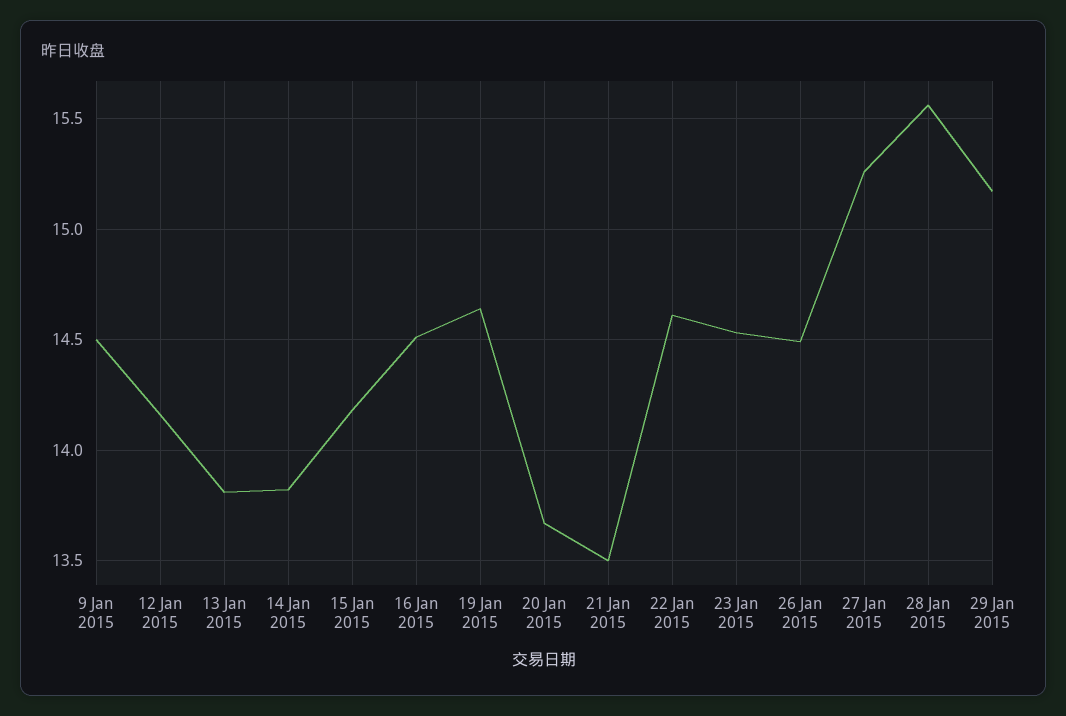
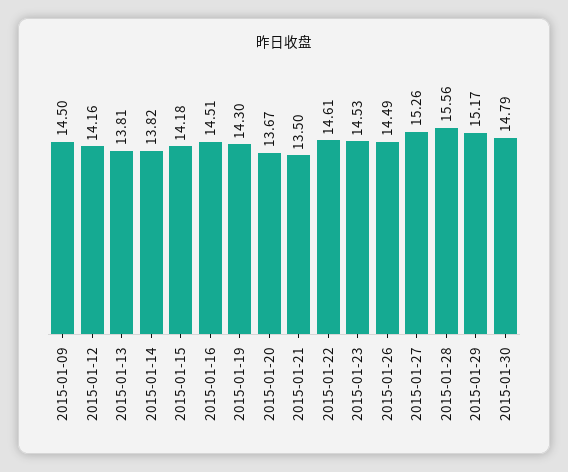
19 Jan 2015: 14.65 -> 14.3
2015-01-30: none -> 14.79

